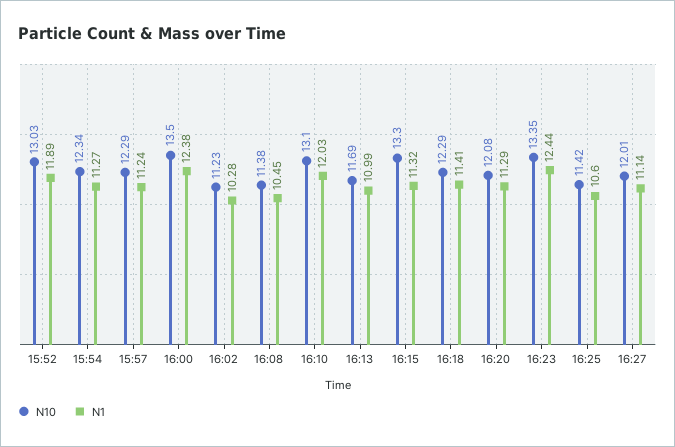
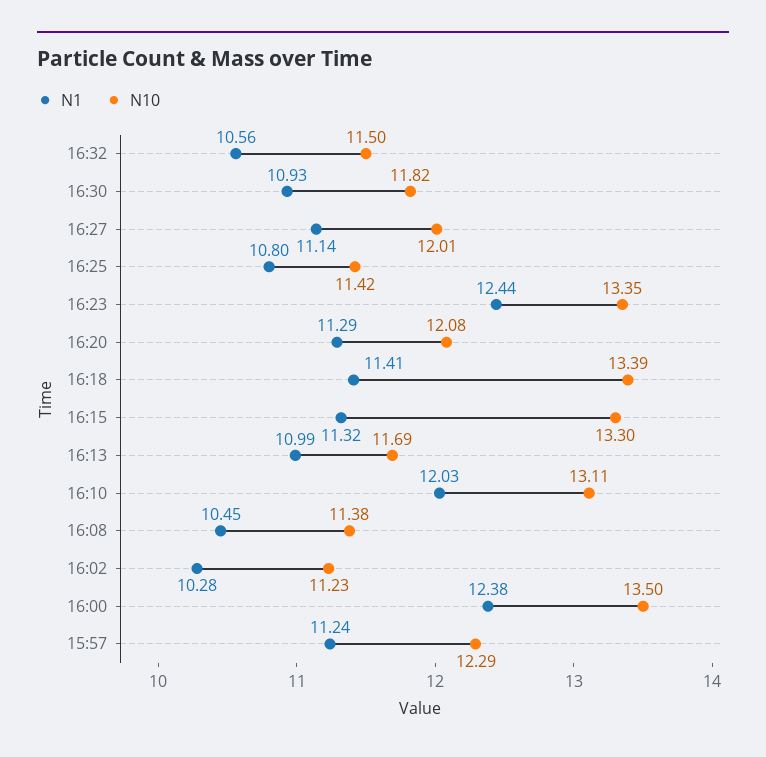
N10, 15:52: 13.03 -> none
N1, 15:52: 11.89 -> none
N10, 15:54: 12.34 -> none
N1, 15:54: 11.27 -> none
N10, 16:10: 13.1 -> 13.11
N10, 16:18: 12.29 -> 13.39
N1, 16:25: 10.6 -> 10.8
N1, 16:32: none -> 10.56
N10, 16:32: none -> 11.5
N1, 16:30: none -> 10.93
N10, 16:30: none -> 11.82

